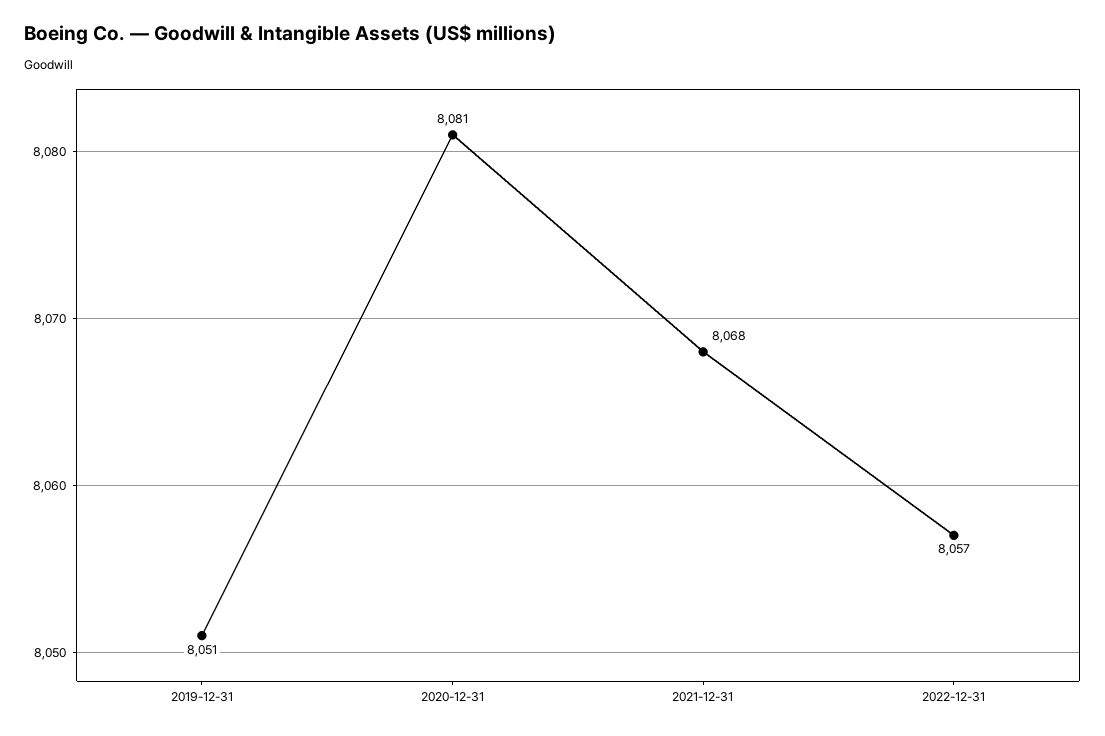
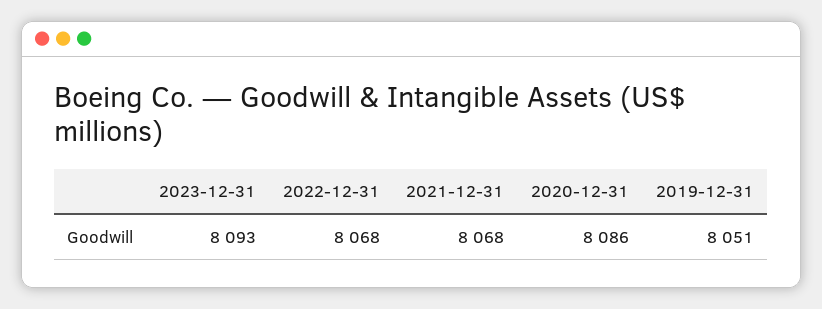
2020-12-31: 8081 -> 8086
2022-12-31: 8057 -> 8068
2023-12-31: none -> 8093

